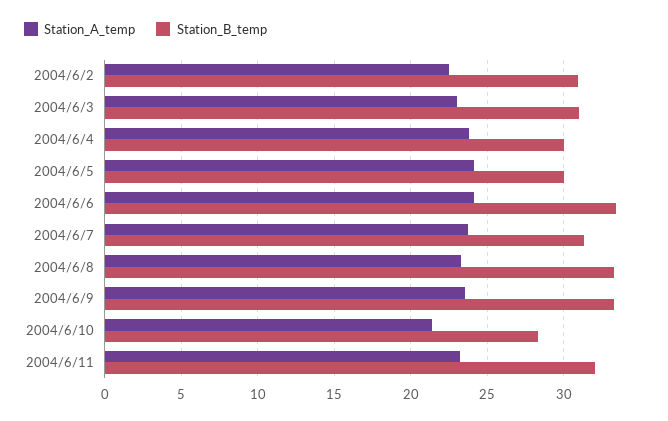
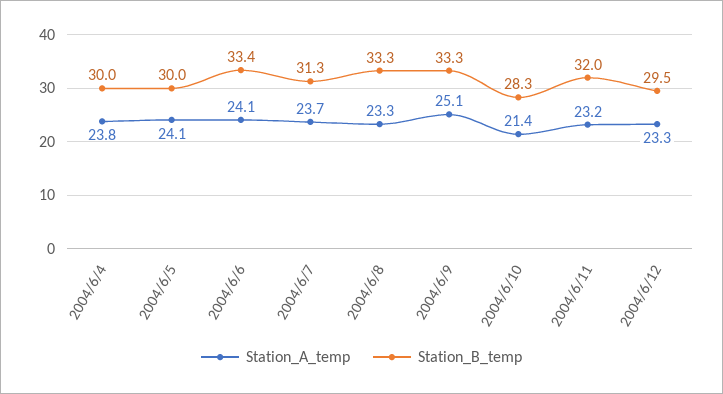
Station_A_temp, 2004/6/2: 22.5 -> none
Station_B_temp, 2004/6/2: 31 -> none
Station_A_temp, 2004/6/3: 23 -> none
Station_B_temp, 2004/6/3: 31 -> none
Station_A_temp, 2004/6/9: 23.5 -> 25.1
Station_A_temp, 2004/6/12: none -> 23.3
Station_B_temp, 2004/6/12: none -> 29.5

